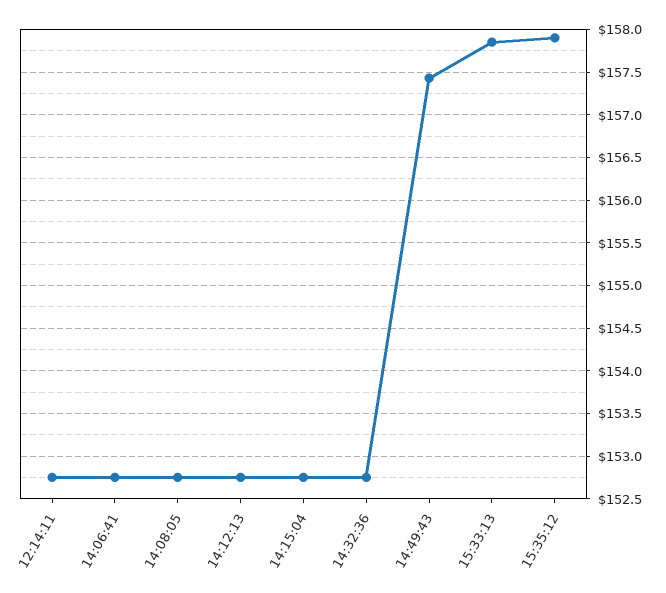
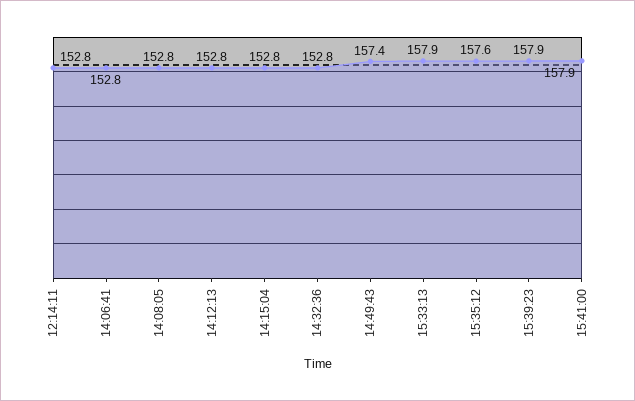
15:35:12: 157.9 -> 157.6
15:39:23: none -> 157.9
15:41:00: none -> 157.9

